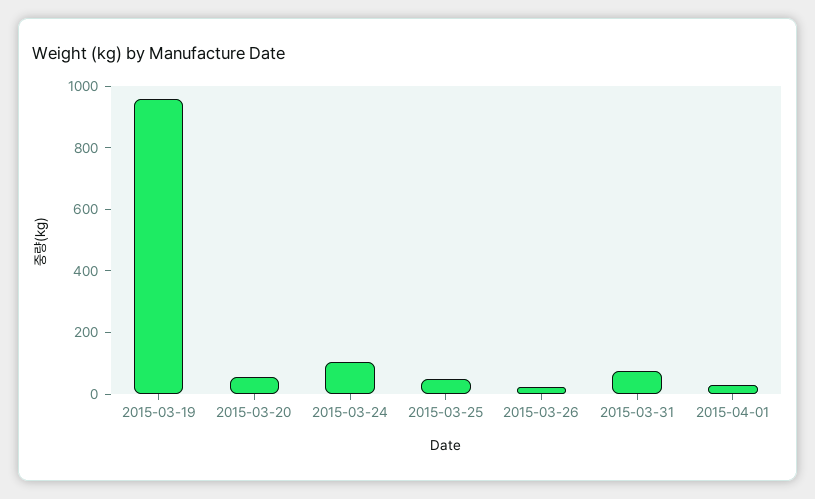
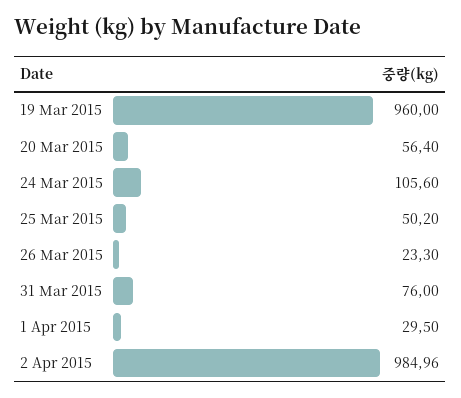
2 Apr 2015: none -> 984.96

